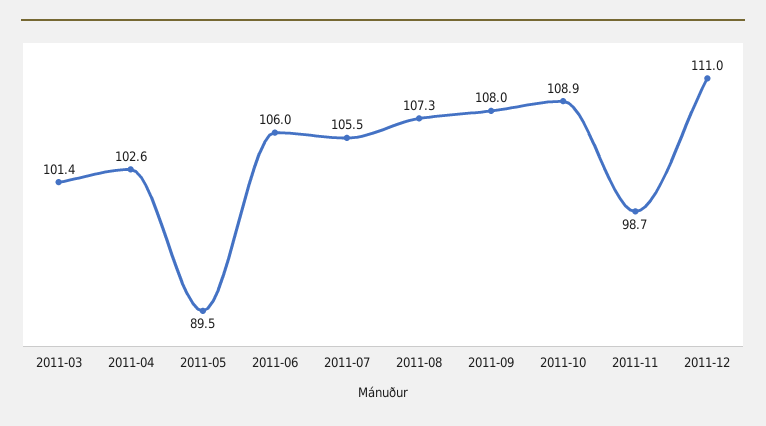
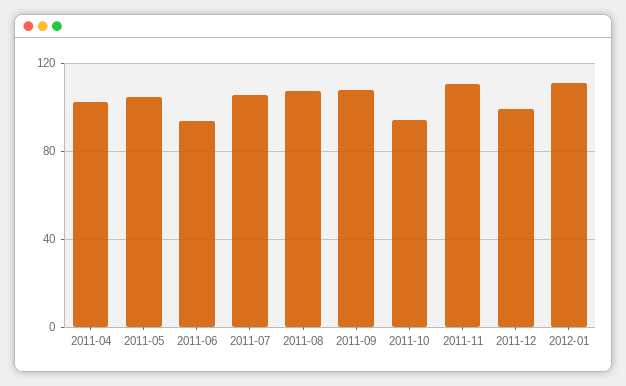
2011-03: 101.4 -> none
2011-05: 89.5 -> 105
2011-06: 106 -> 95
2011-10: 108.9 -> 95
2011-11: 98.7 -> 110
2011-12: 111 -> 100
2012-01: none -> 110

